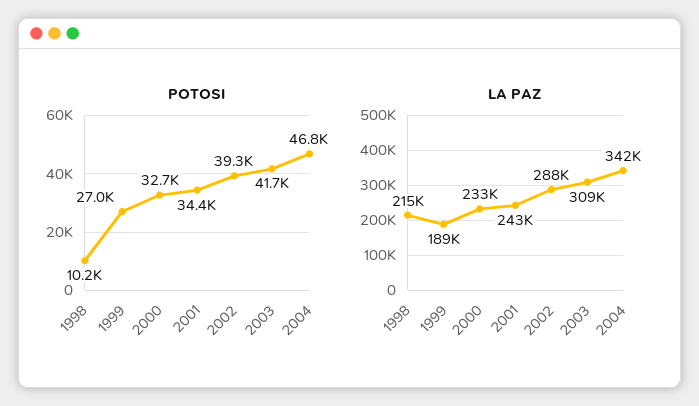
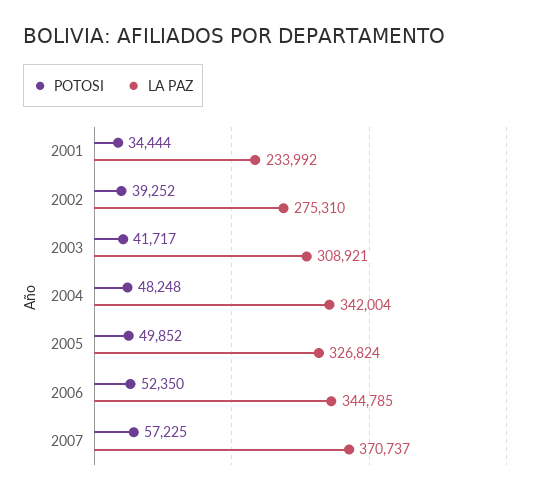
POTOSI, 1998: 10200 -> none
POTOSI, 1999: 27000 -> none
POTOSI, 2000: 32700 -> none
POTOSI, 2004: 46800 -> 48248
LA PAZ, 1998: 215000 -> none
LA PAZ, 1999: 189000 -> none
LA PAZ, 2000: 233000 -> none
LA PAZ, 2001: 243000 -> 233992
LA PAZ, 2002: 288000 -> 275310
POTOSI, 2005: none -> 49852
LA PAZ, 2005: none -> 326824
POTOSI, 2006: none -> 52350
LA PAZ, 2006: none -> 344785
POTOSI, 2007: none -> 57225
LA PAZ, 2007: none -> 370737

